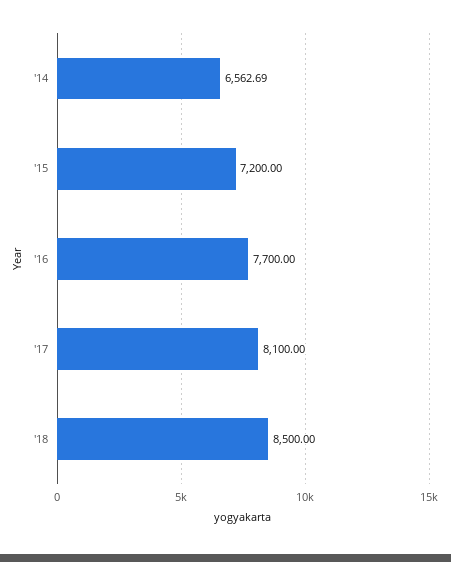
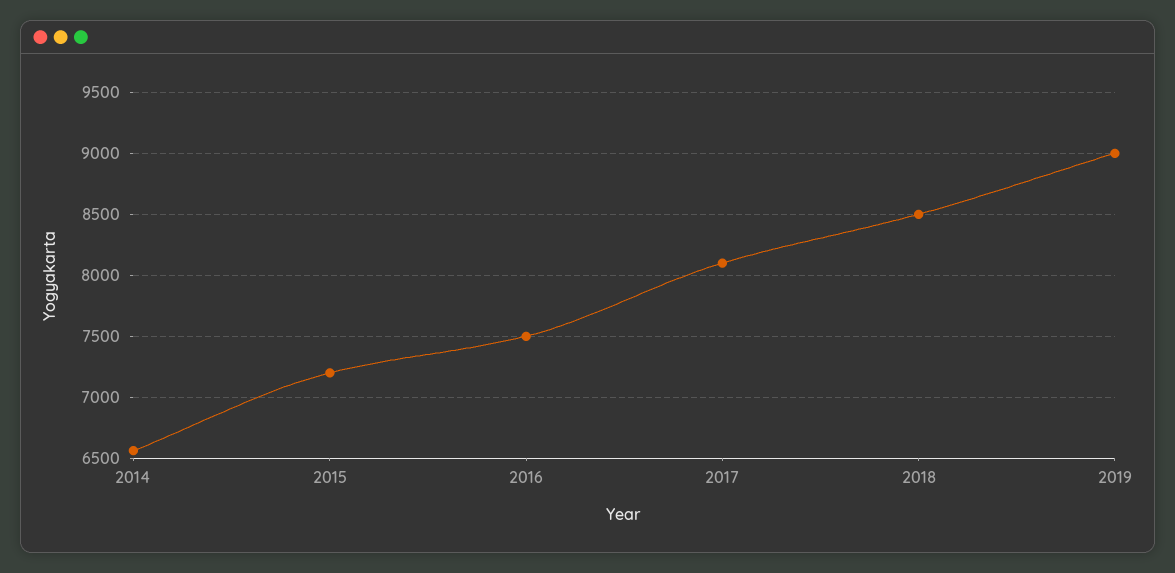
'16: 7700 -> 7500
2019: none -> 9000

